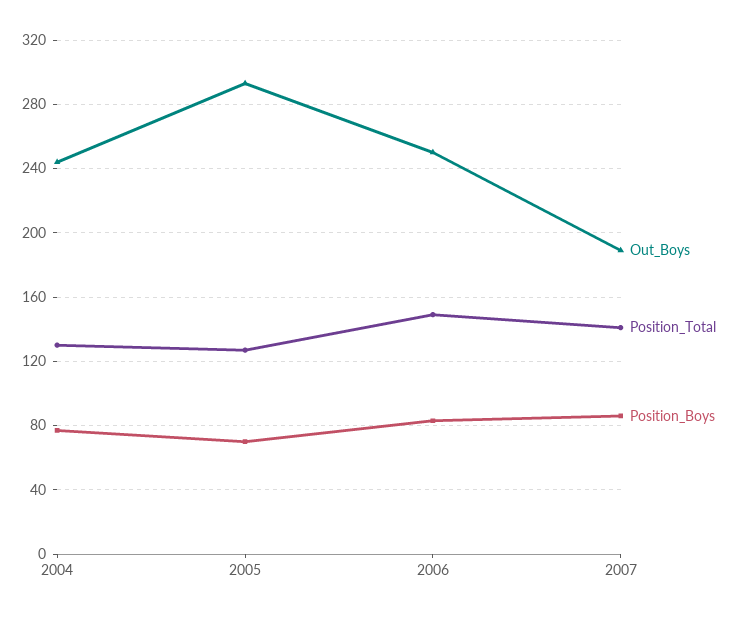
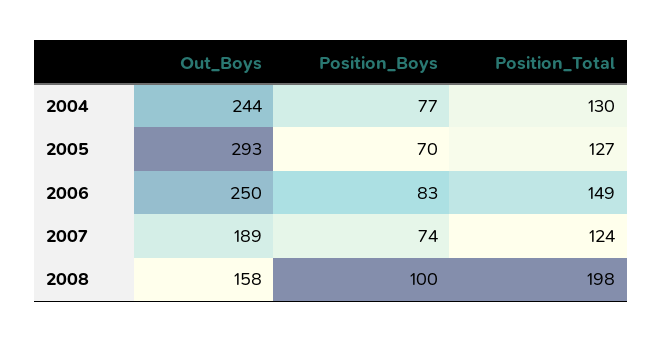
Position_Total, 2007: 140 -> 124
Position_Boys, 2007: 85 -> 74
Out_Boys, 2008: none -> 158
Position_Boys, 2008: none -> 100
Position_Total, 2008: none -> 198

